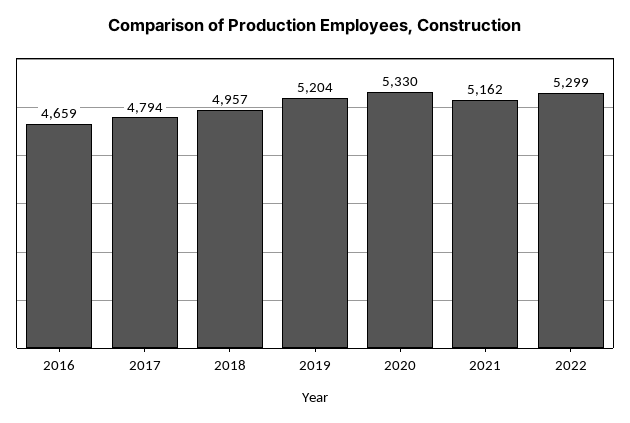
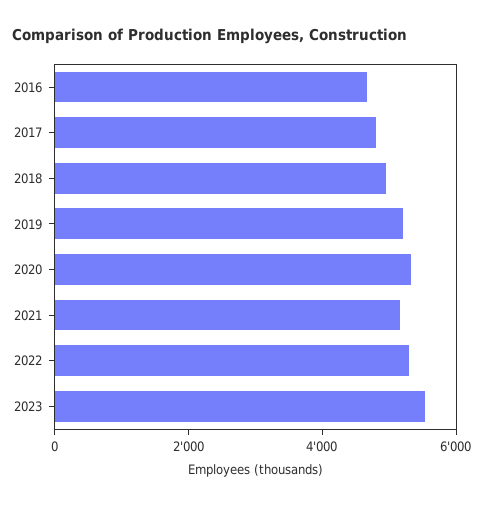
2023: none -> 5500

